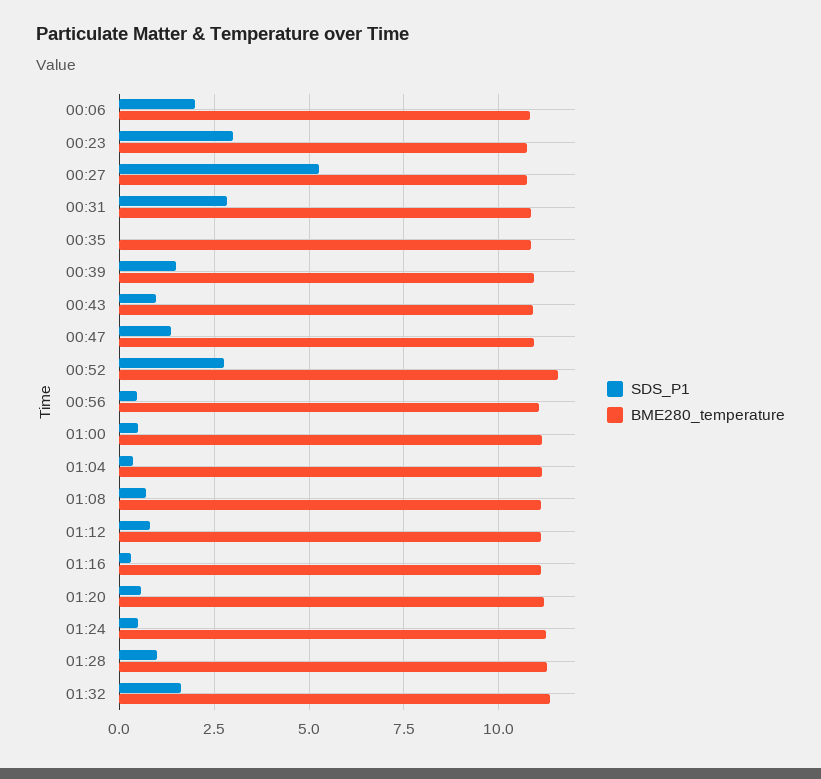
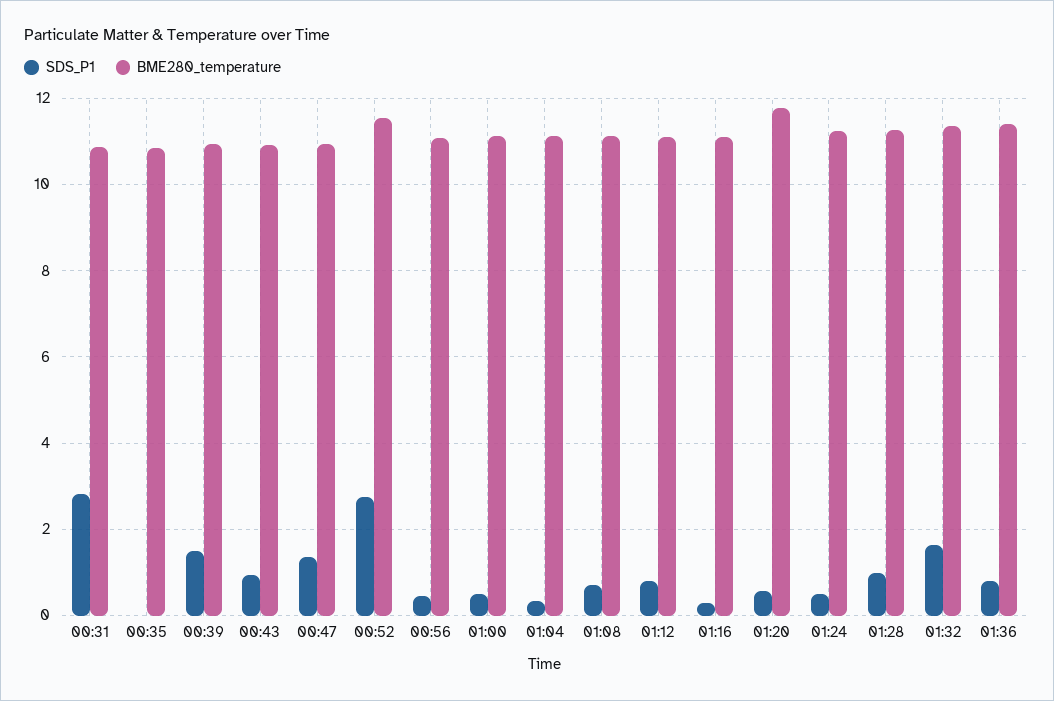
SDS_P1, 00:06: 2 -> none
BME280_temperature, 00:06: 10.75 -> none
SDS_P1, 00:23: 3 -> none
BME280_temperature, 00:23: 10.75 -> none
SDS_P1, 00:27: 5.25 -> none
BME280_temperature, 00:27: 10.75 -> none
BME280_temperature, 01:20: 11.25 -> 11.8
SDS_P1, 01:36: none -> 0.8
BME280_temperature, 01:36: none -> 11.4

